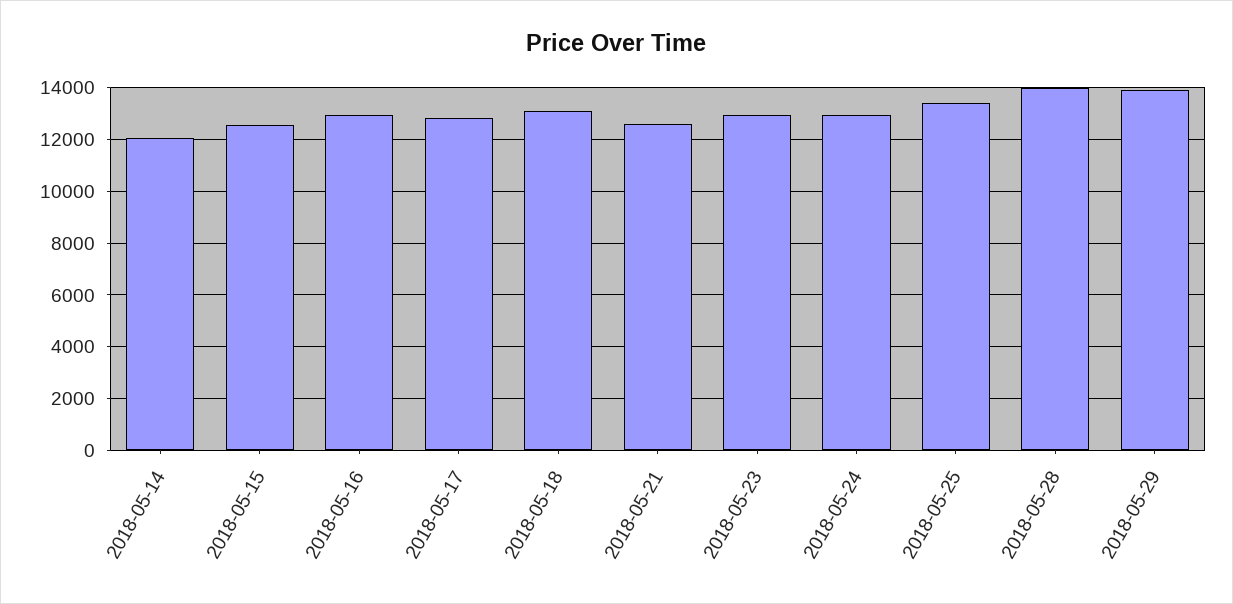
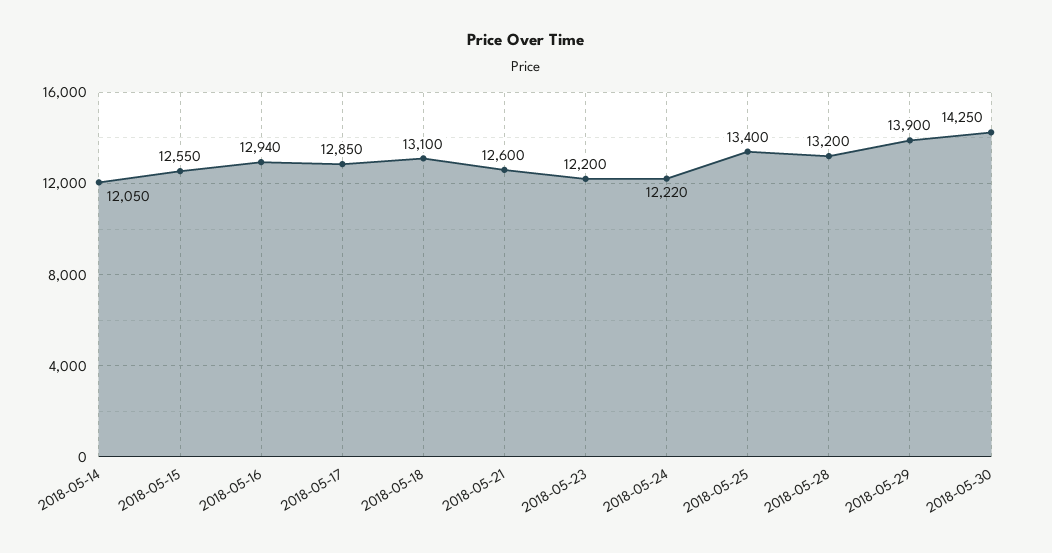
2018-05-23: 13000 -> 12200
2018-05-24: 13000 -> 12220
2018-05-28: 14000 -> 13200
2018-05-30: none -> 14250

